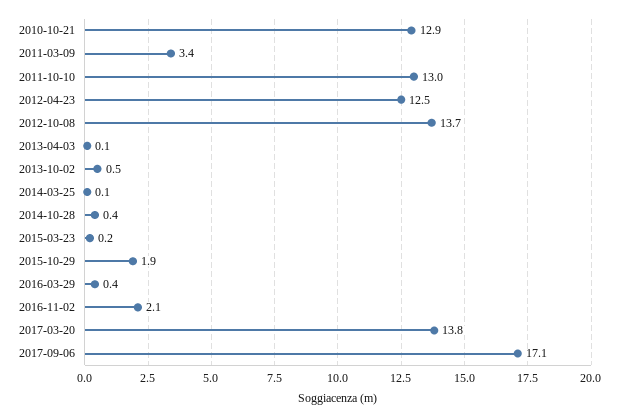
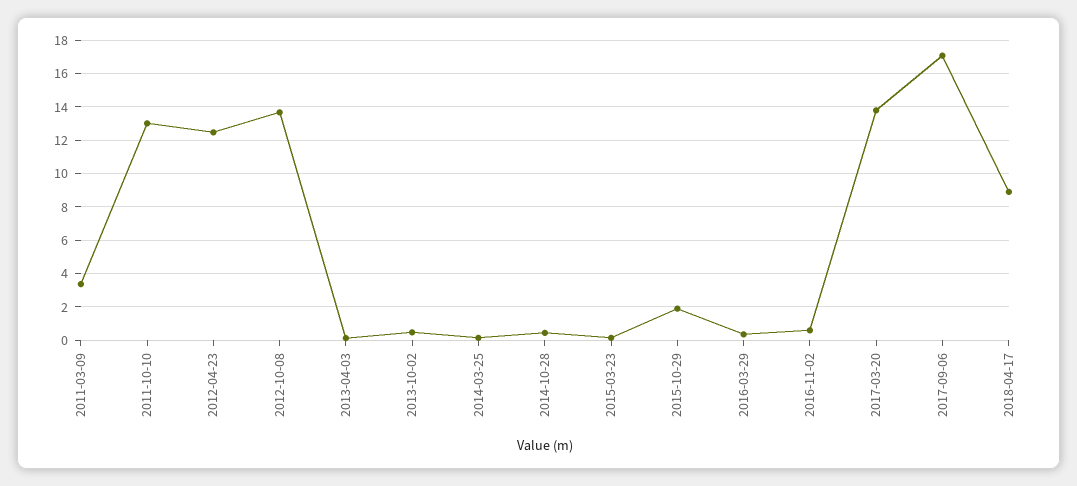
2010-10-21: 12.9 -> none
2016-11-02: 2.1 -> 0.5
2018-04-17: none -> 9

